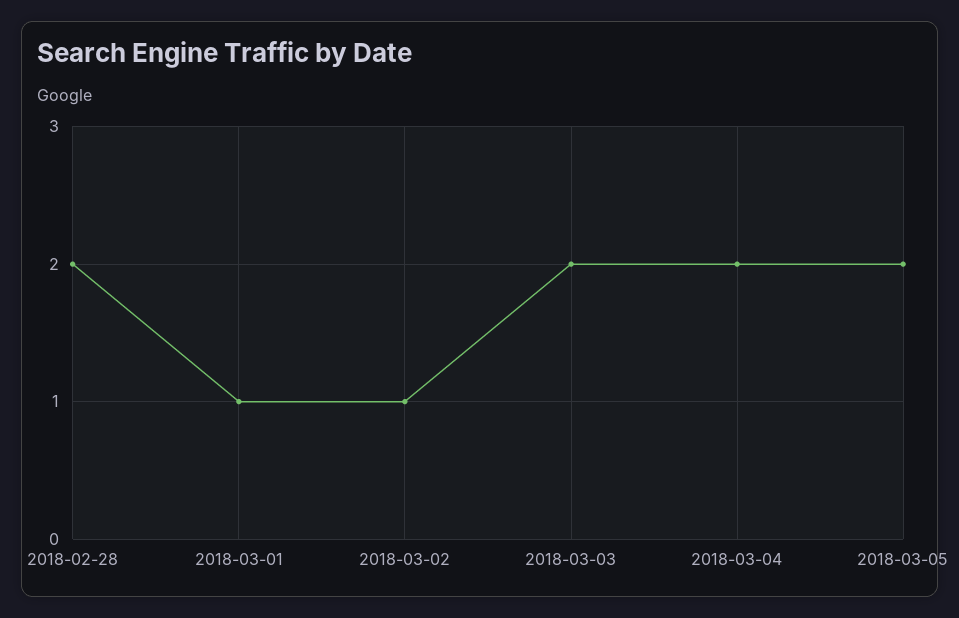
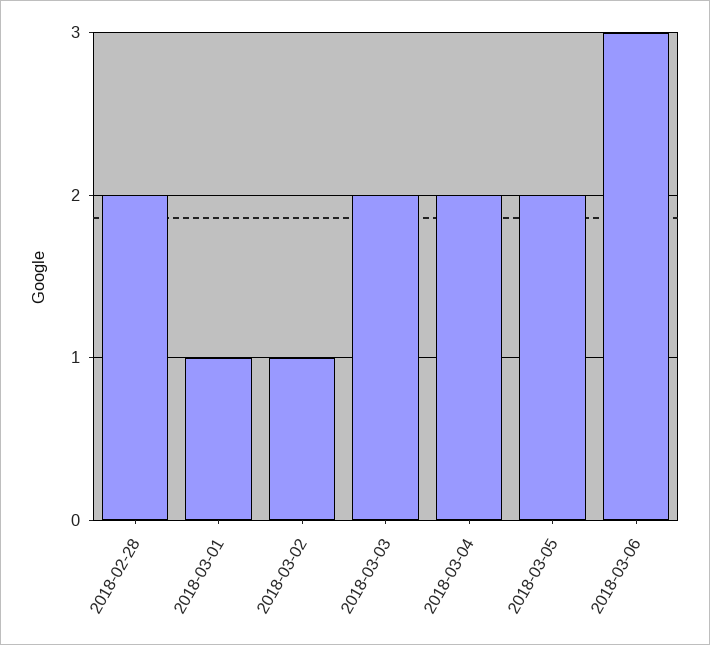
2018-03-06: none -> 3

